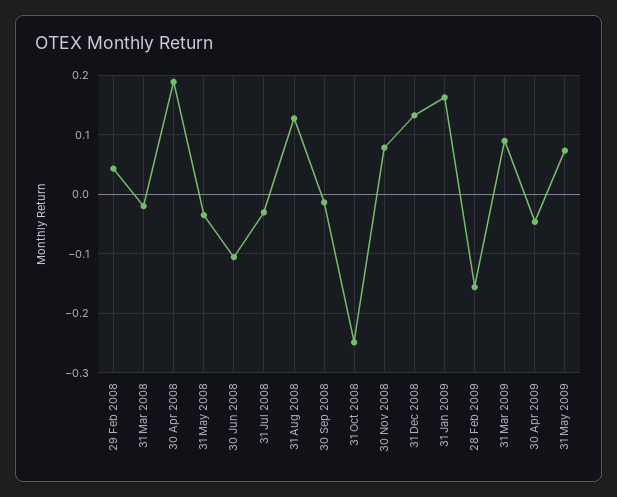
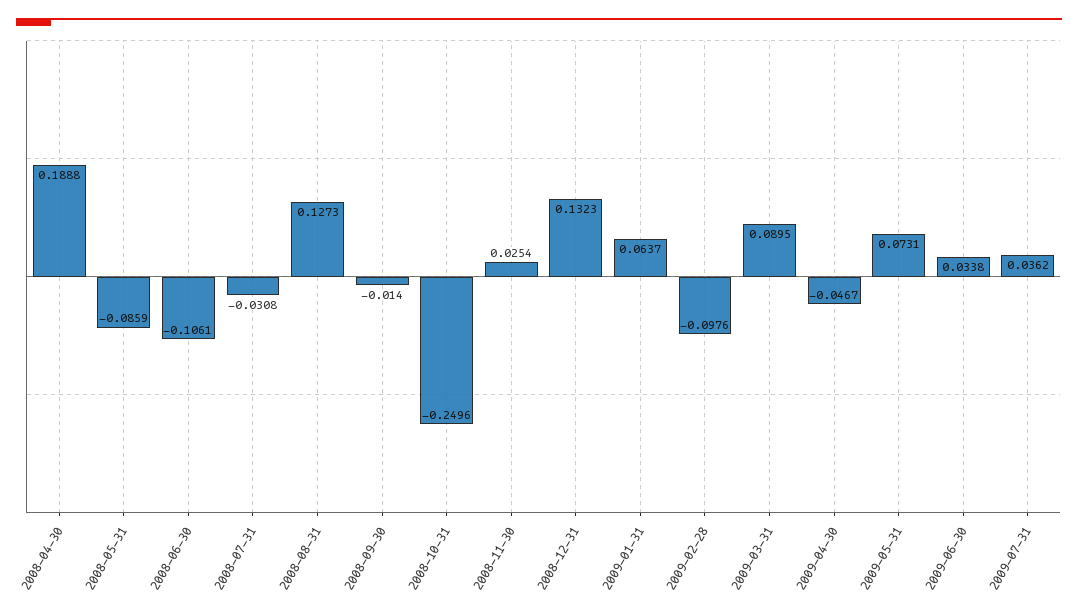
29 Feb 2008: 0.04 -> none
31 Mar 2008: -0.02 -> none
31 May 2008: -0.04 -> -0.0859
30 Nov 2008: 0.08 -> 0.0254
31 Jan 2009: 0.16 -> 0.0637
28 Feb 2009: -0.16 -> -0.0976
2009-06-30: none -> 0.0338
2009-07-31: none -> 0.0362

